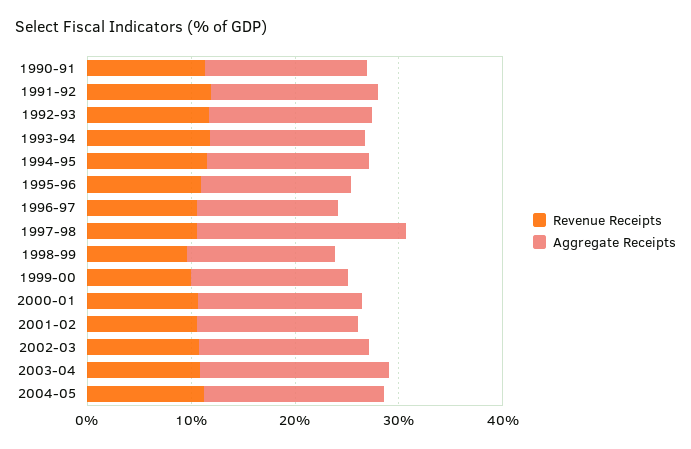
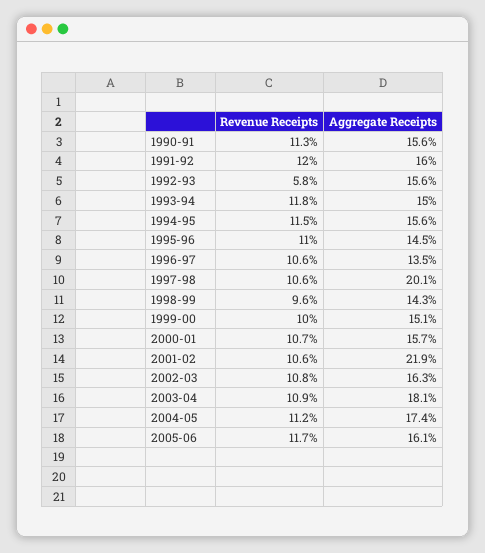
Revenue Receipts, 1992-93: 12 -> 5.8
Aggregate Receipts, 2001-02: 16 -> 21.9
Revenue Receipts, 2005-06: none -> 11.7
Aggregate Receipts, 2005-06: none -> 16.1

